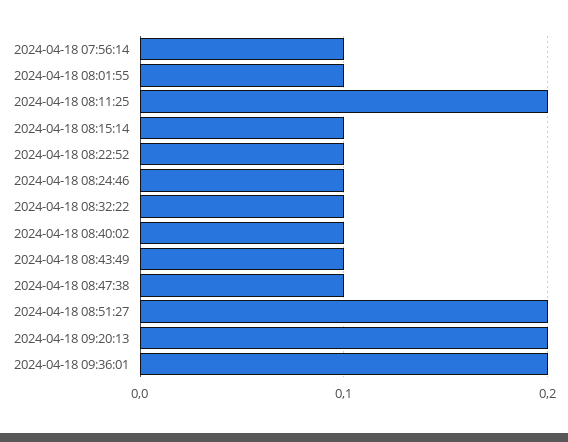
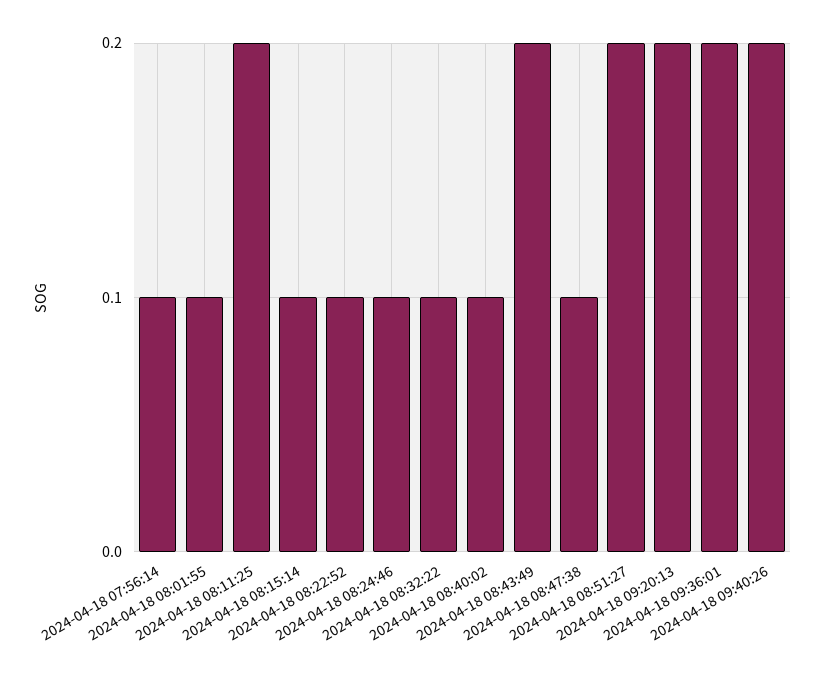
2024-04-18 08:43:49: 0.1 -> 0.2
2024-04-18 09:40:26: none -> 0.2

